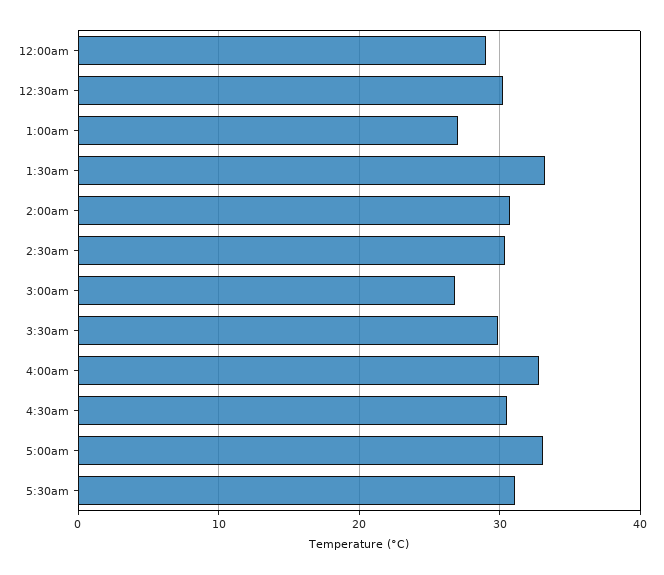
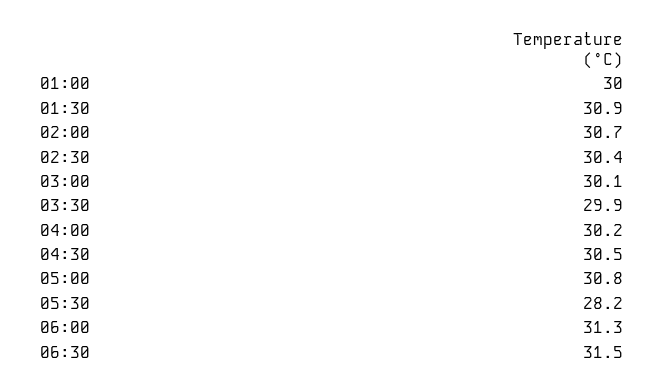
12:00am: 29 -> none
12:30am: 30 -> none
1:00am: 27 -> 30
1:30am: 33 -> 30.9
3:00am: 27 -> 30.1
4:00am: 33 -> 30.2
5:00am: 33 -> 30.8
5:30am: 31 -> 28.2
06:00: none -> 31.3
06:30: none -> 31.5

